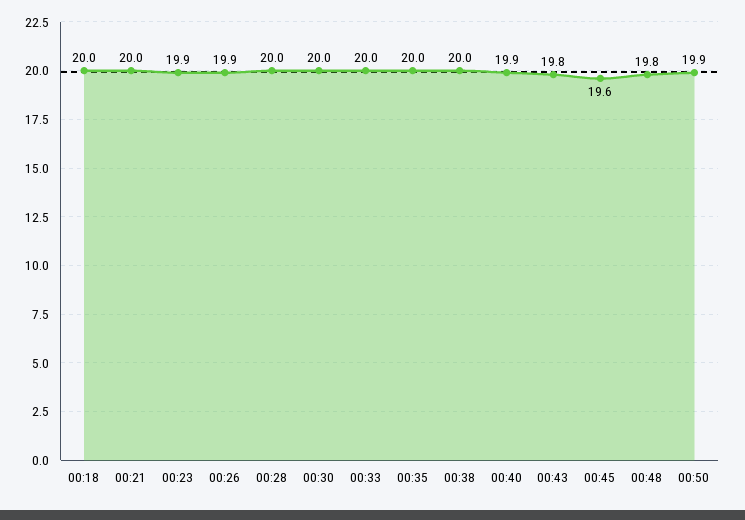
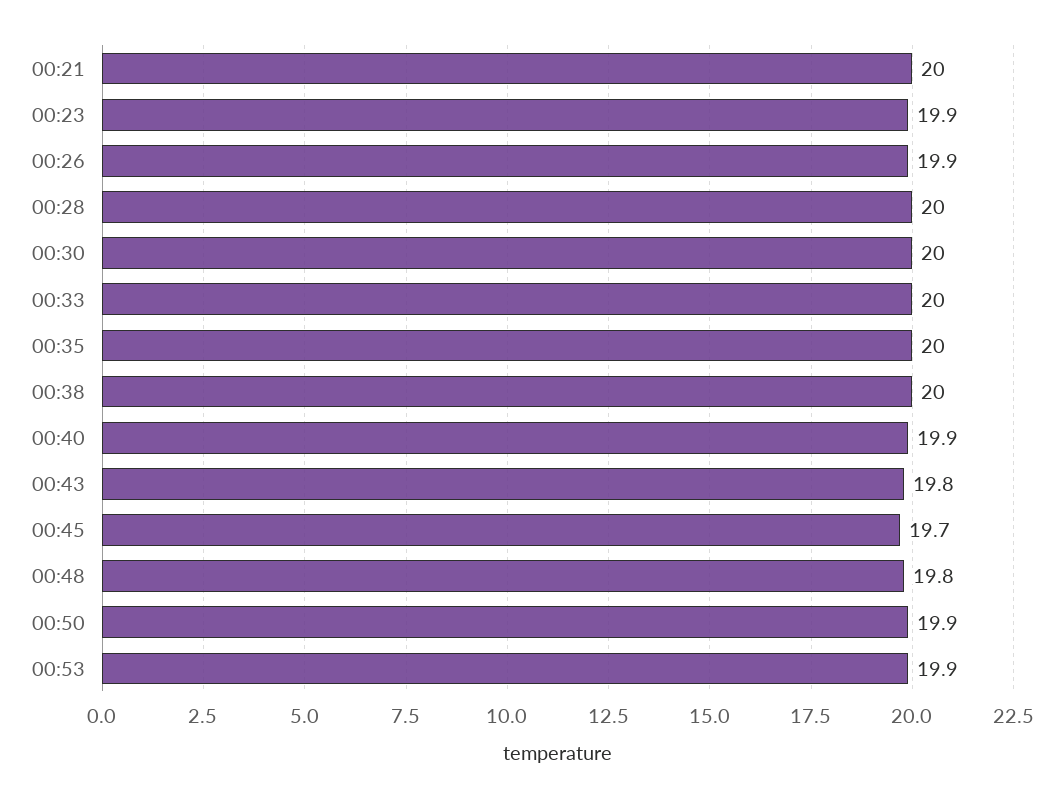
00:18: 20 -> none
00:45: 19.6 -> 19.7
00:53: none -> 19.9

